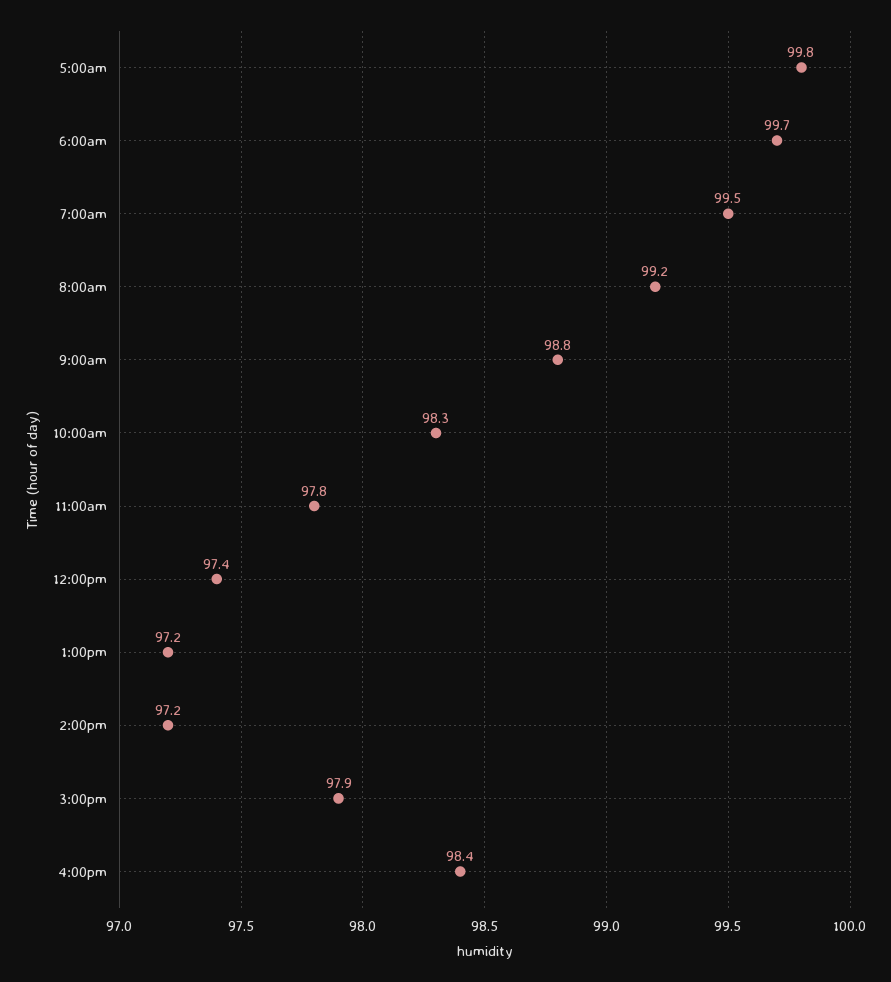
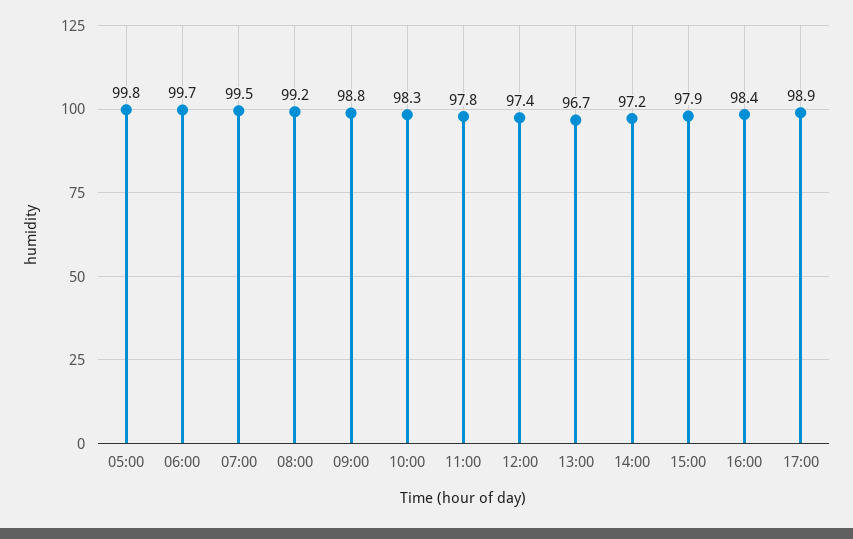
1:00pm: 97.2 -> 96.7
17:00: none -> 98.9

